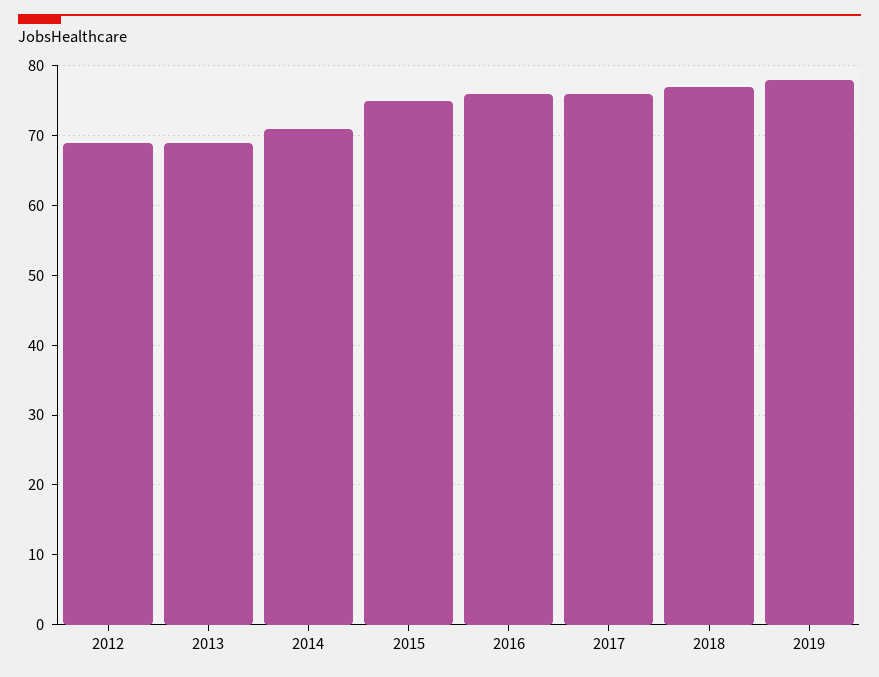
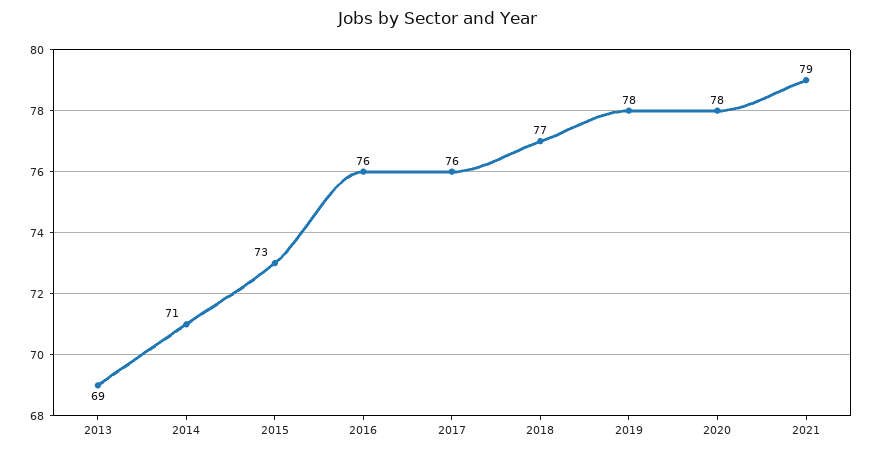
2012: 69 -> none
2015: 75 -> 73
2020: none -> 78
2021: none -> 79

